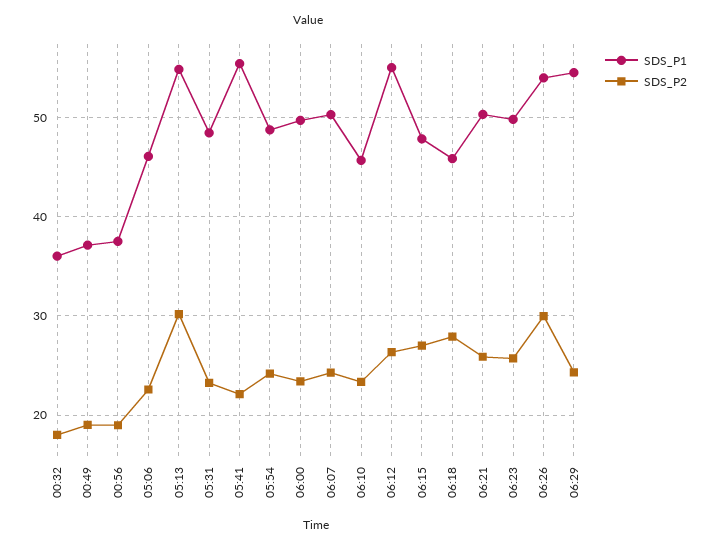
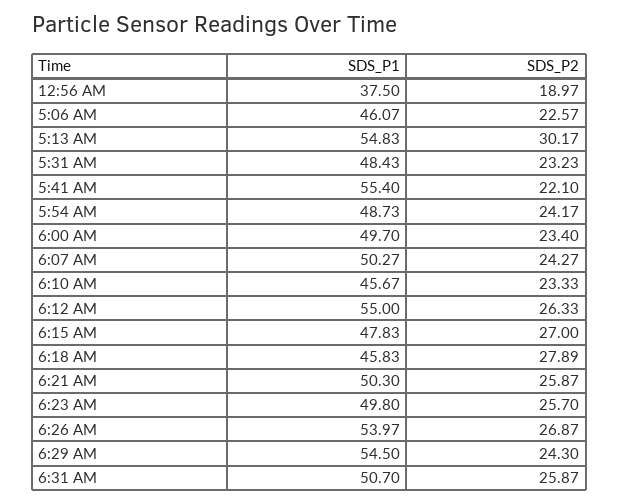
SDS_P1, 00:32: 36 -> none
SDS_P2, 00:32: 18 -> none
SDS_P1, 00:49: 37 -> none
SDS_P2, 00:49: 19 -> none
SDS_P2, 06:26: 30 -> 26.87
SDS_P1, 6:31 AM: none -> 50.7
SDS_P2, 6:31 AM: none -> 25.87

